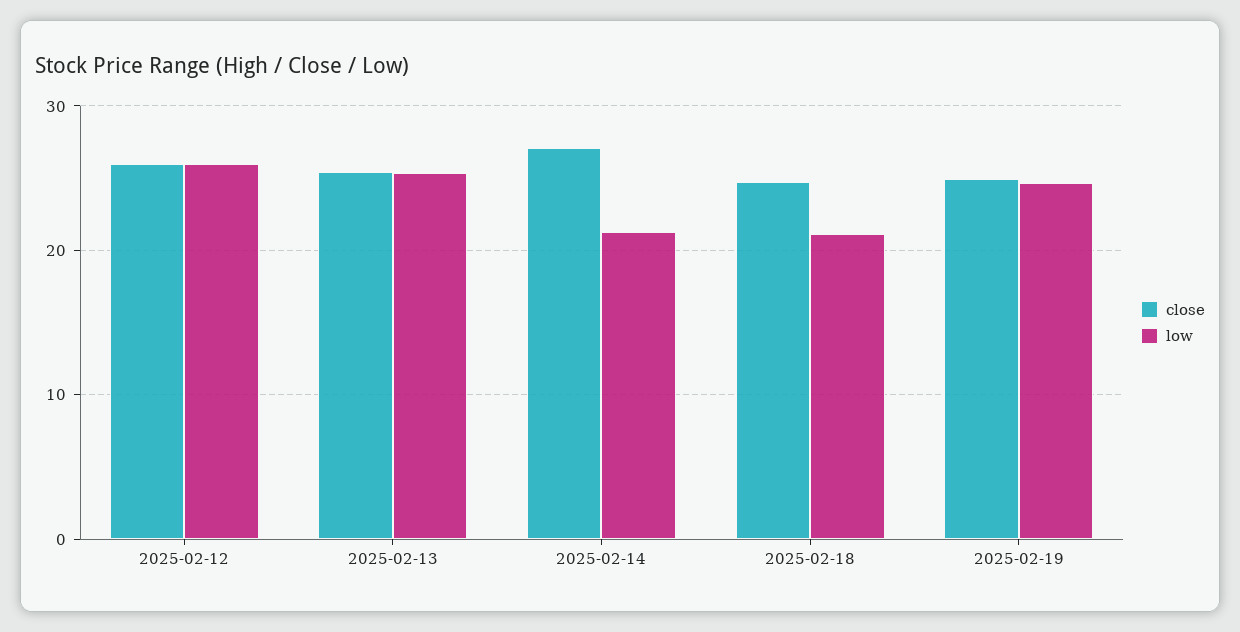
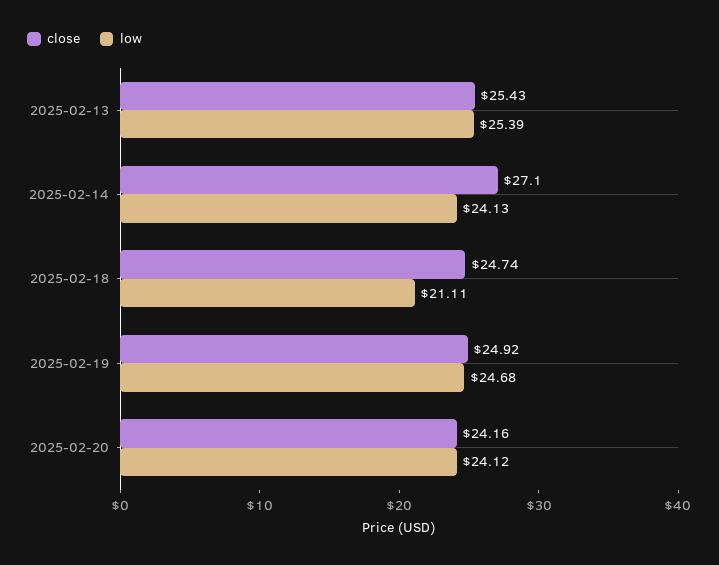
close, 2025-02-12: 26 -> none
low, 2025-02-12: 26 -> none
low, 2025-02-14: 21 -> 24.13
close, 2025-02-20: none -> 24.16
low, 2025-02-20: none -> 24.12

